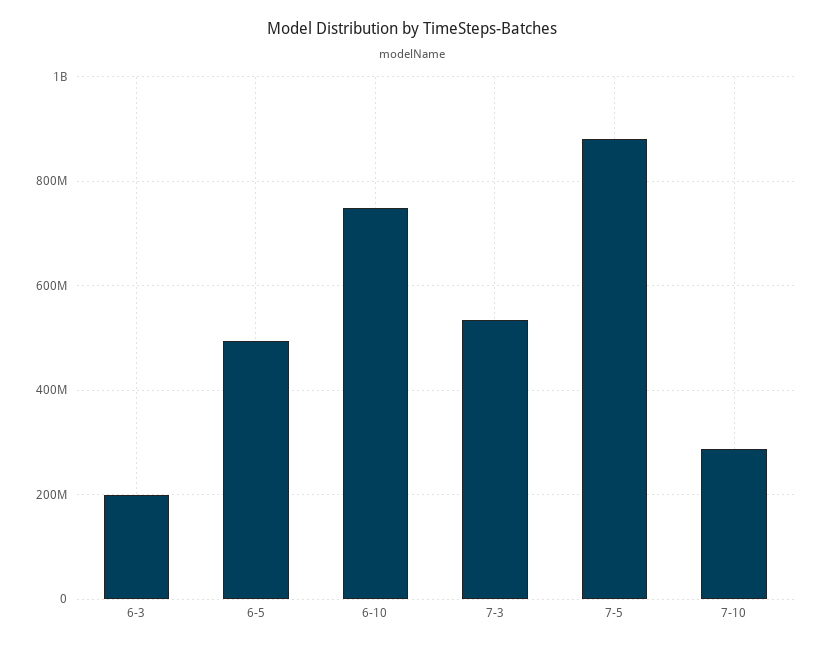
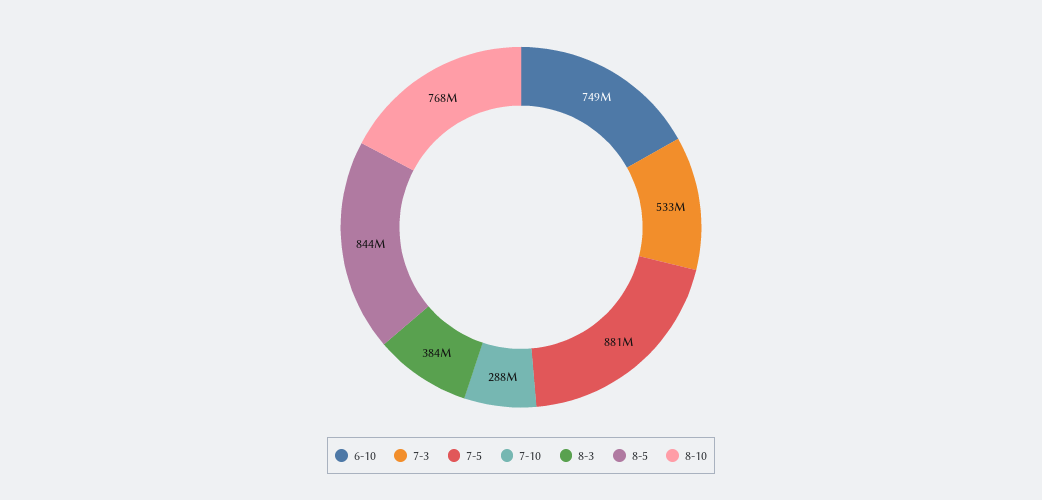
6-3: 200000000 -> none
6-5: 500000000 -> none
8-3: none -> 384000000
8-5: none -> 844000000
8-10: none -> 768000000

